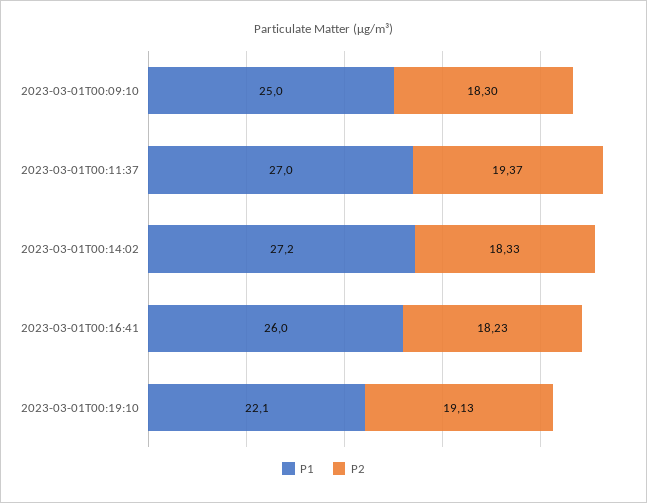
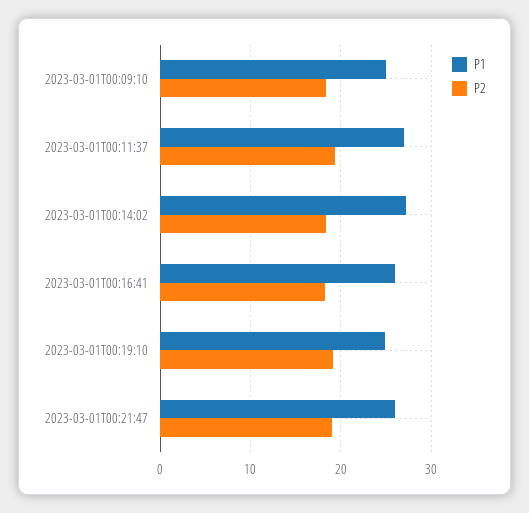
P1, 2023-03-01T00:19:10: 22.1 -> 25
P1, 2023-03-01T00:21:47: none -> 26
P2, 2023-03-01T00:21:47: none -> 19

